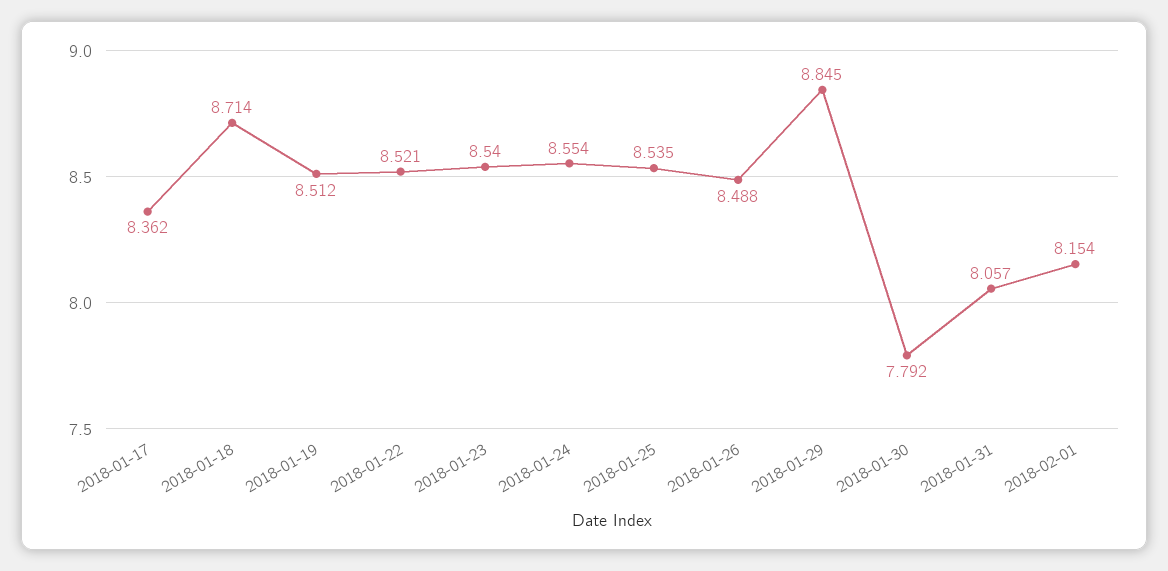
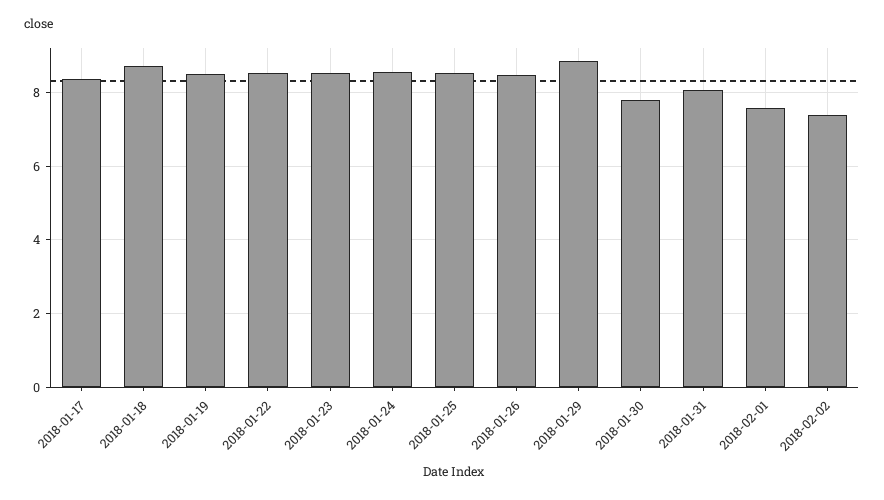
2018-02-01: 8.154 -> 7.6
2018-02-02: none -> 7.4

